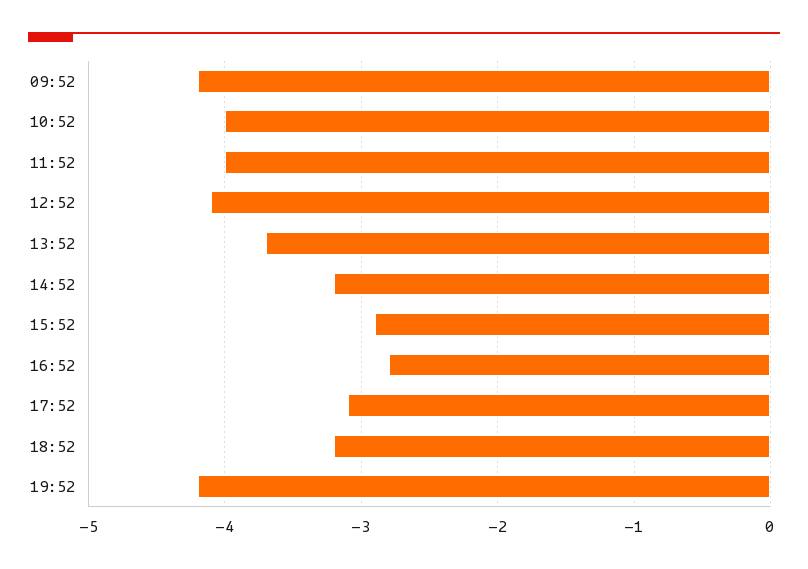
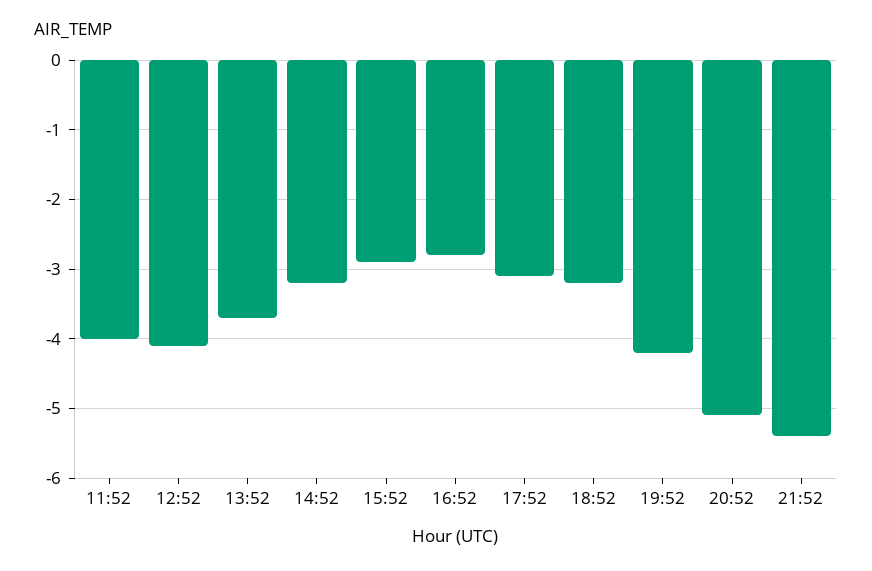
09:52: -4.2 -> none
10:52: -4 -> none
20:52: none -> -5.1
21:52: none -> -5.4

